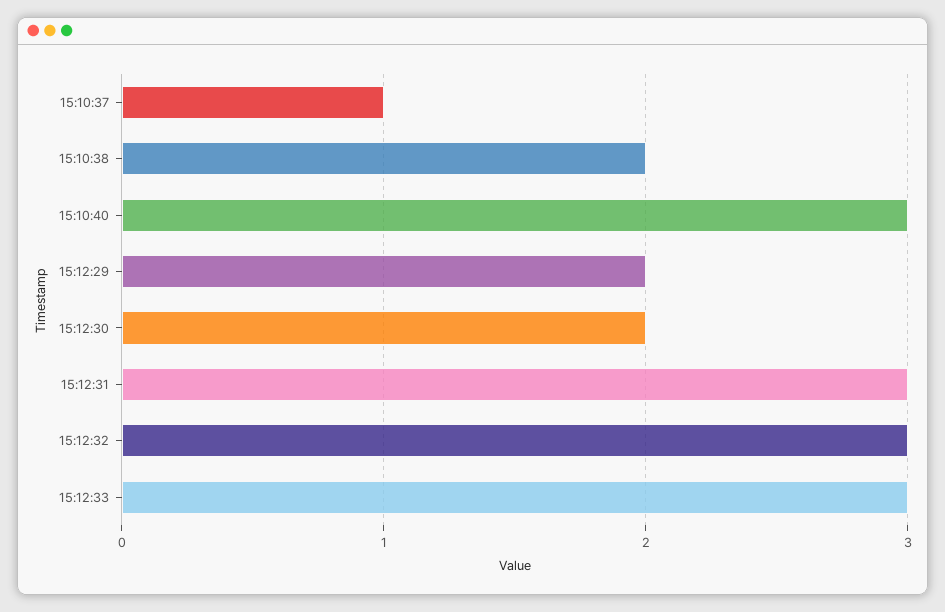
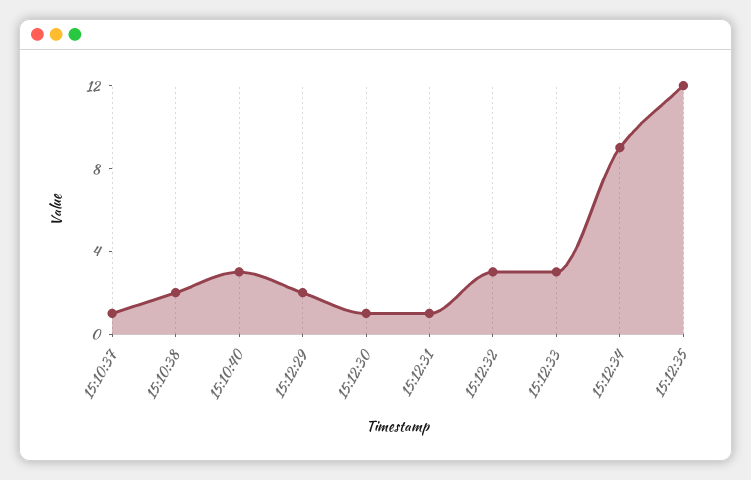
15:12:30: 2 -> 1
15:12:31: 3 -> 1
15:12:34: none -> 9
15:12:35: none -> 12

